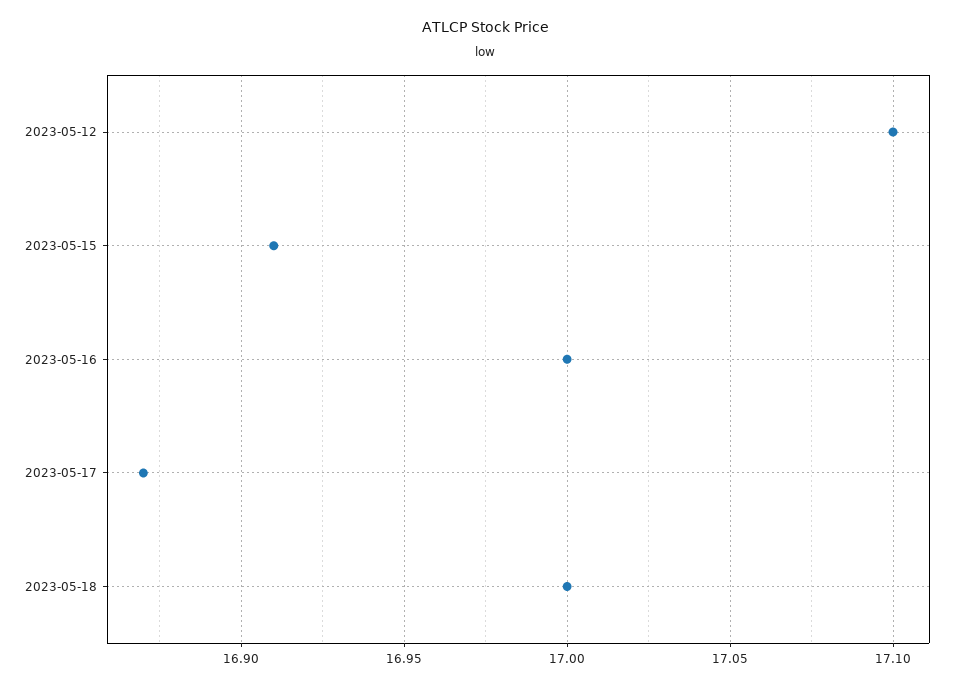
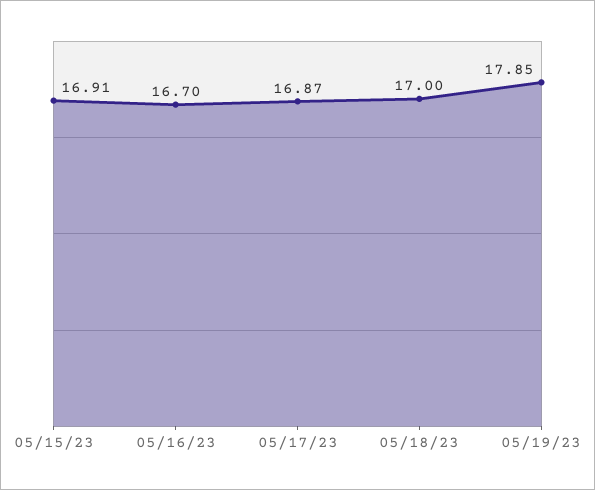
2023-05-12: 17.1 -> none
2023-05-16: 17 -> 16.7
05/19/23: none -> 17.85

